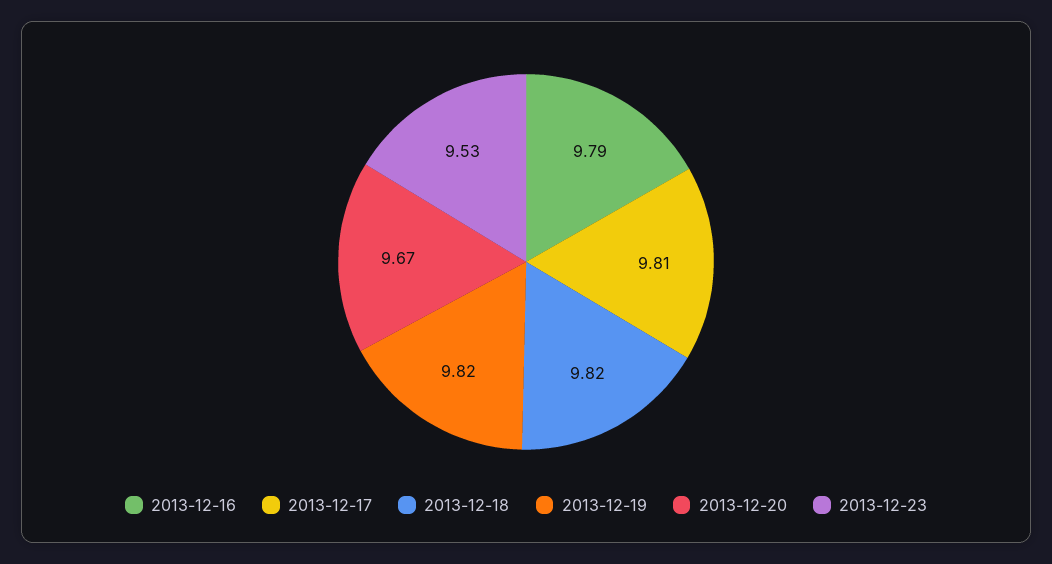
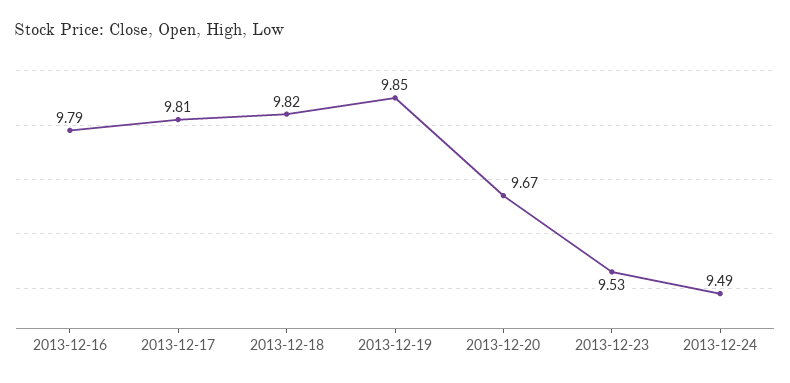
2013-12-19: 9.82 -> 9.85
2013-12-24: none -> 9.49

